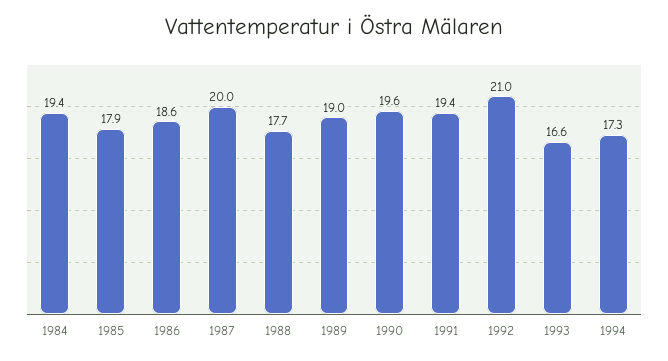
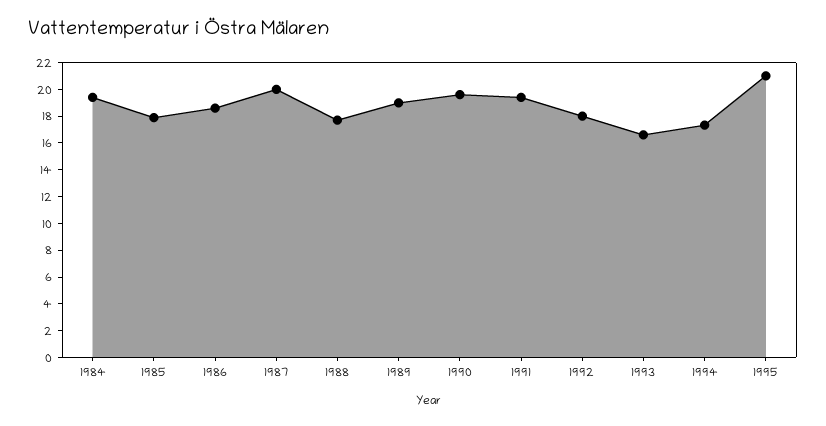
1992: 21 -> 18
1995: none -> 21

